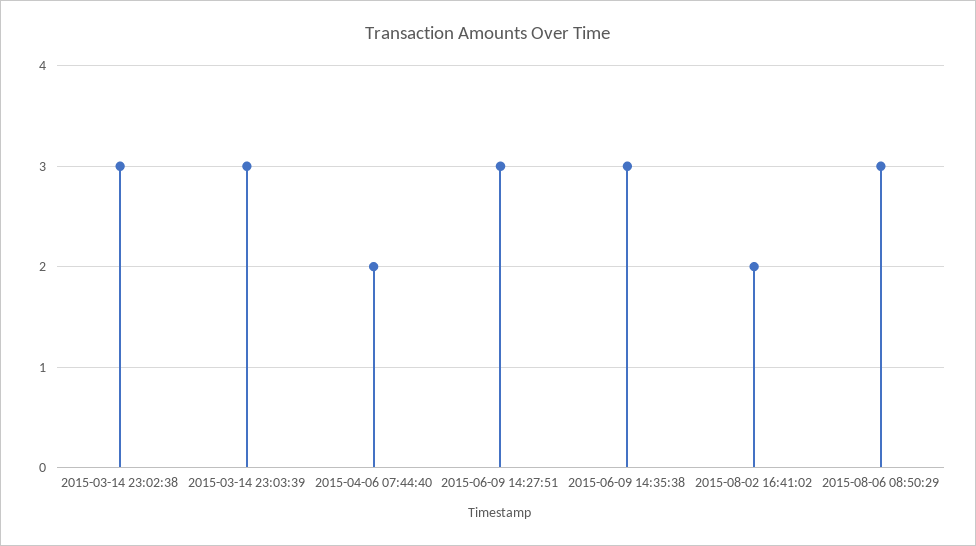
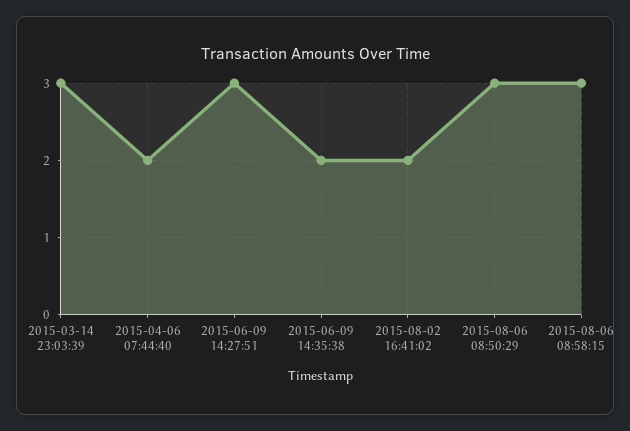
2015-03-14 23:02:38: 3 -> none
2015-06-09 14:35:38: 3 -> 2
2015-08-06 08:58:15: none -> 3

